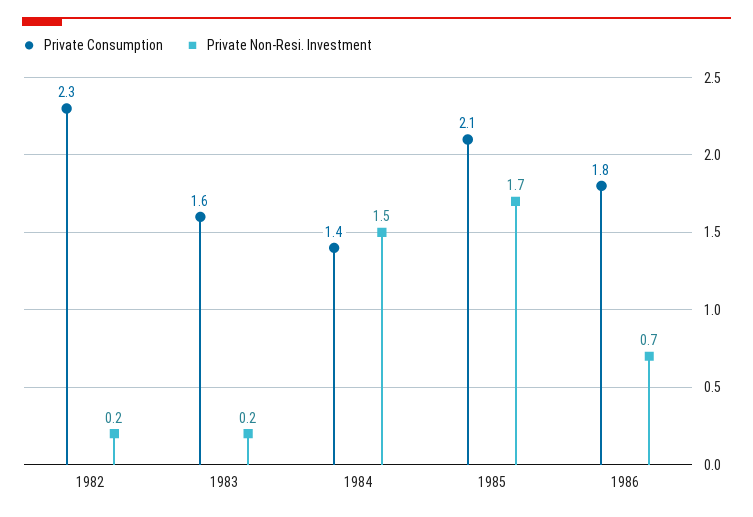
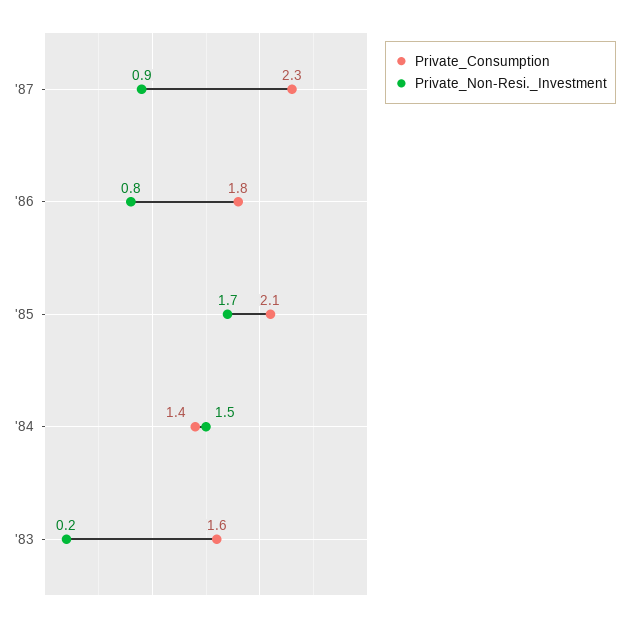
Private Consumption, 1982: 2.3 -> none
Private Non-Resi. Investment, 1982: 0.2 -> none
Private Non-Resi. Investment, 1986: 0.7 -> 0.8
Private Consumption, '87: none -> 2.3
Private Non-Resi. Investment, '87: none -> 0.9

